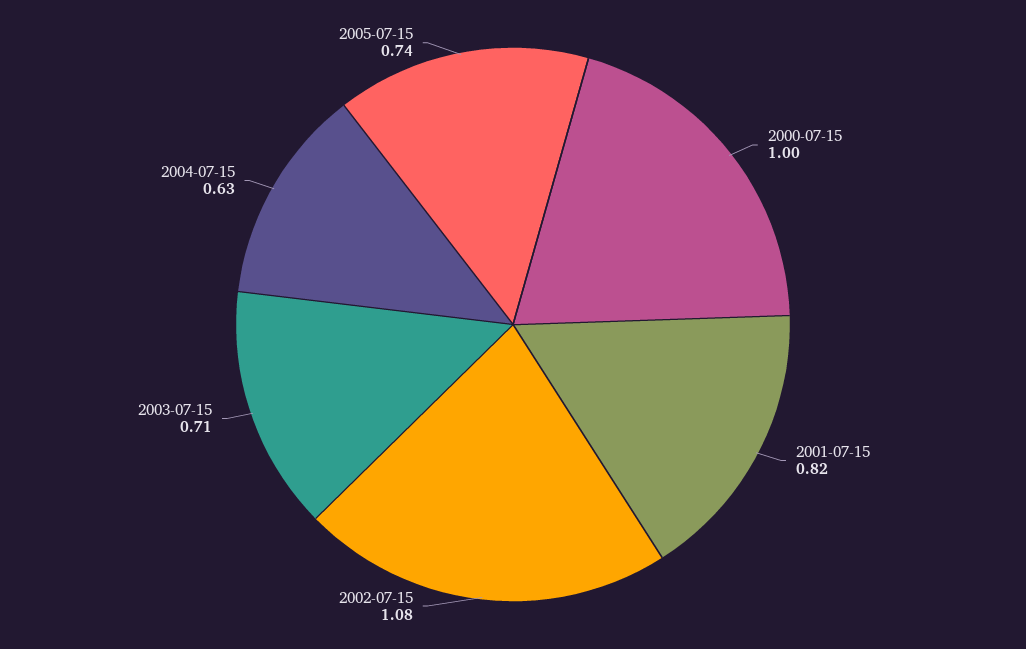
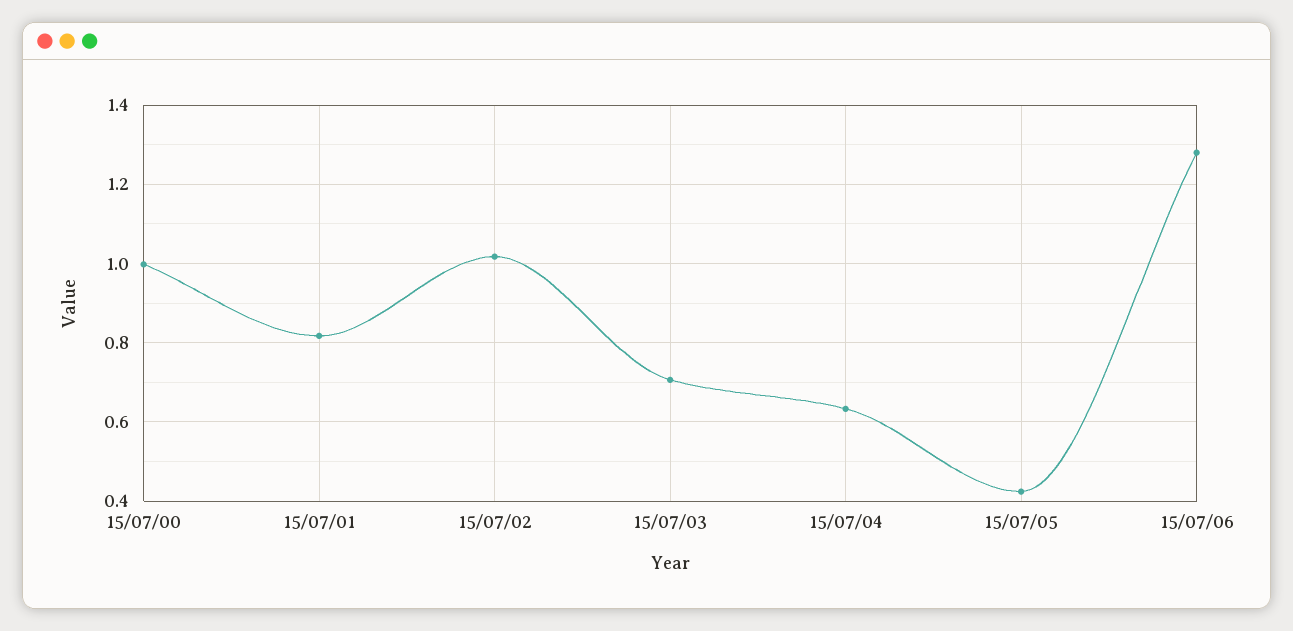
2002-07-15: 1.08 -> 1.02
2005-07-15: 0.74 -> 0.42
15/07/06: none -> 1.28

